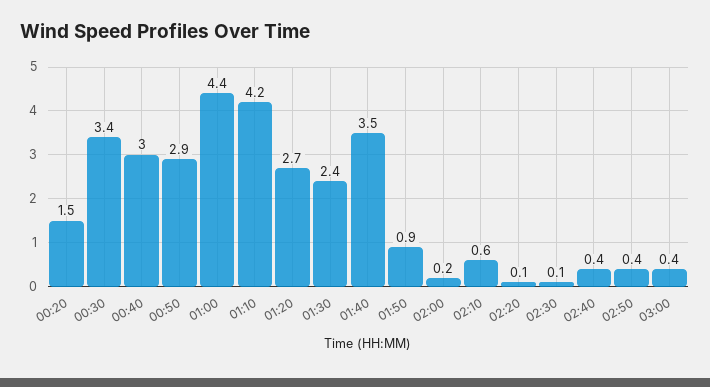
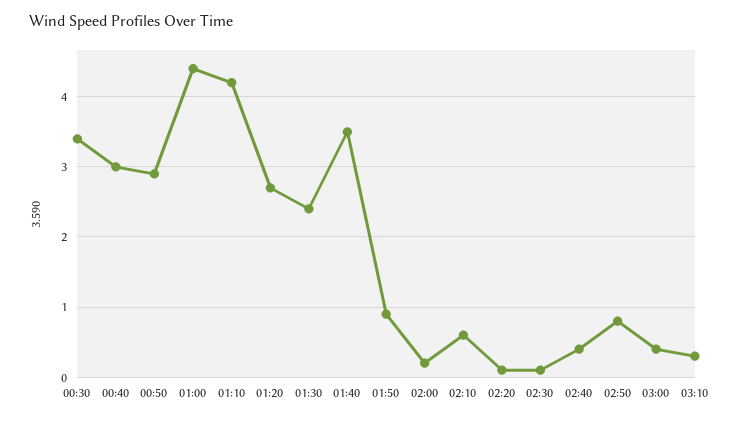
00:20: 1.5 -> none
02:50: 0.4 -> 0.8
03:10: none -> 0.3

